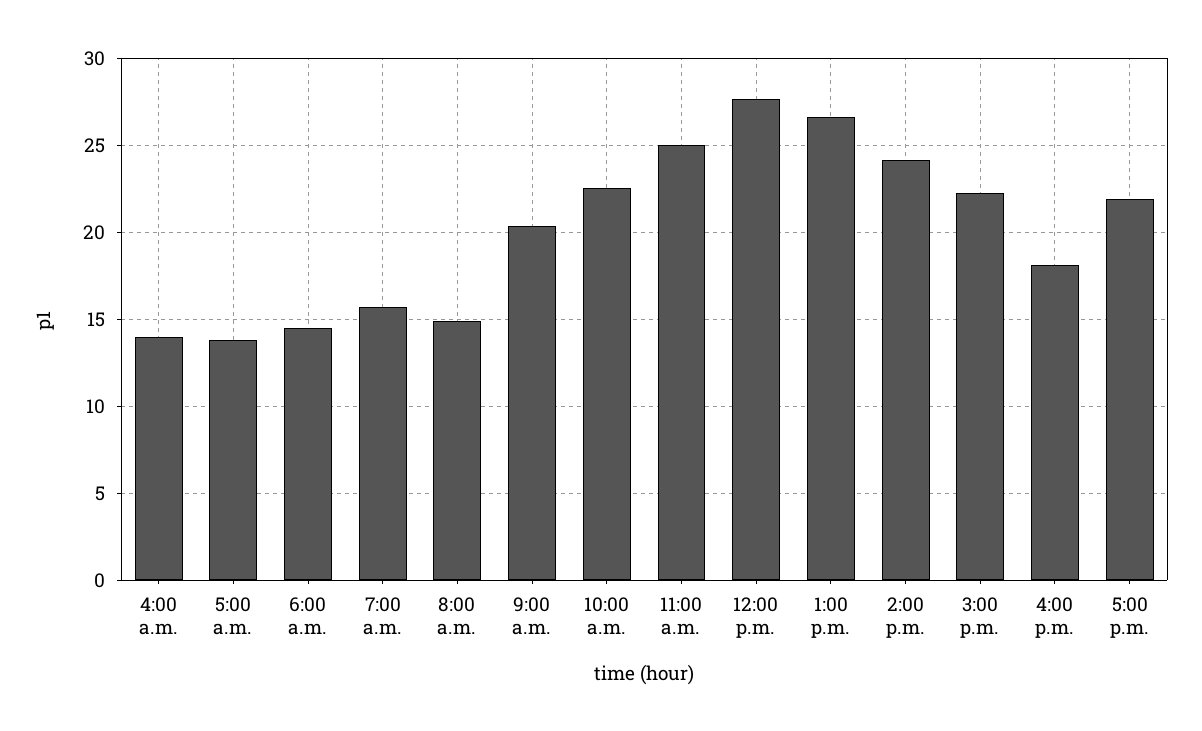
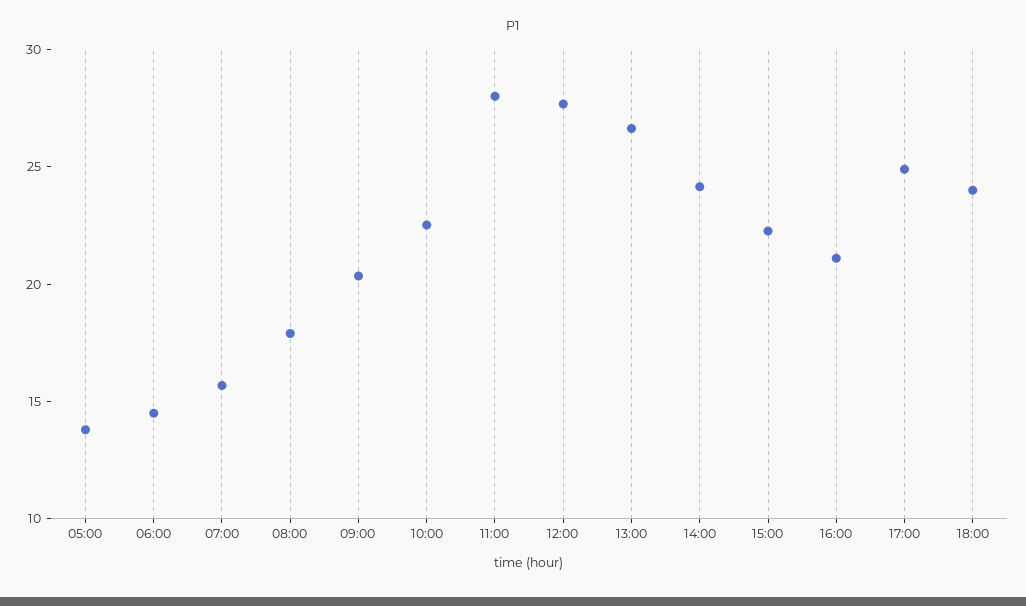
4:00 a.m.: 14 -> none
8:00 a.m.: 15 -> 18
11:00 a.m.: 25 -> 28
4:00 p.m.: 18 -> 21
5:00 p.m.: 22 -> 25
18:00: none -> 24

